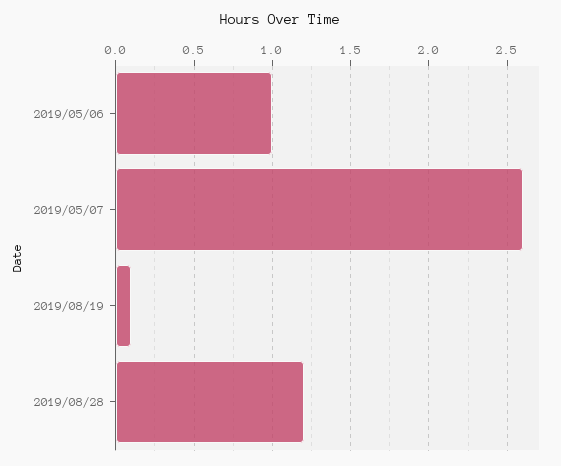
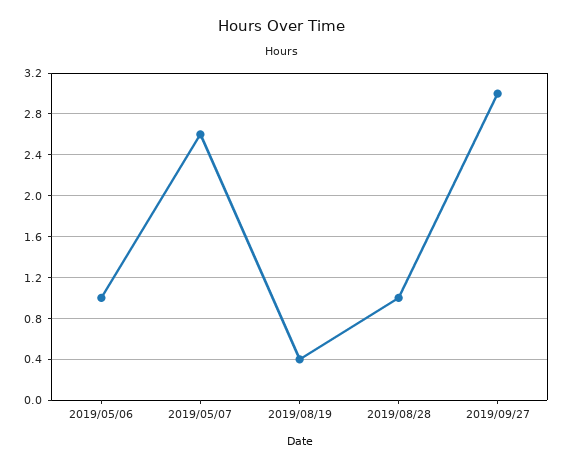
2019/08/19: 0.1 -> 0.4
2019/08/28: 1.2 -> 1
2019/09/27: none -> 3

